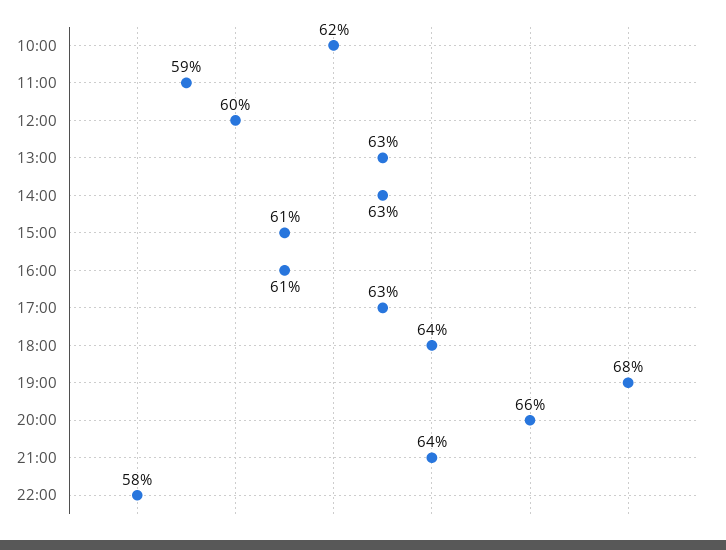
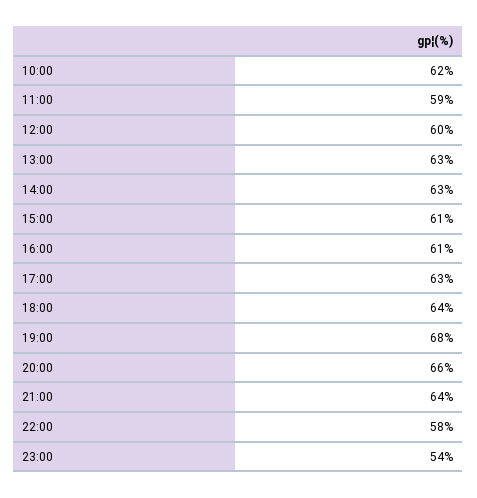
23:00: none -> 54

